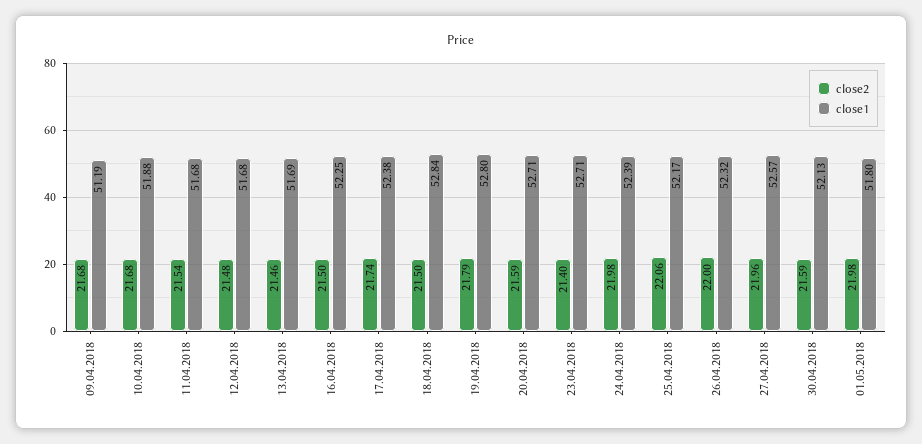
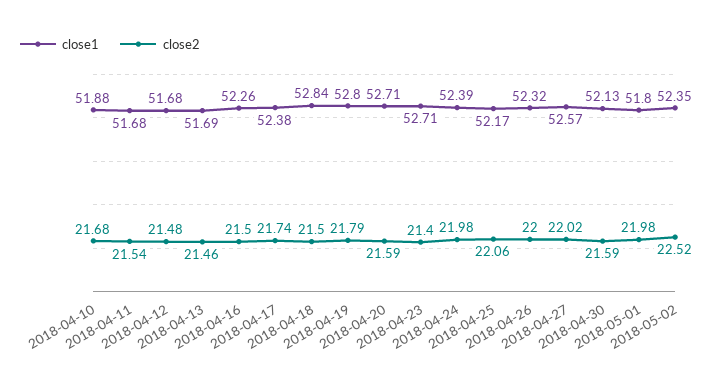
close2, 09.04.2018: 21.68 -> none
close1, 09.04.2018: 51.19 -> none
close1, 16.04.2018: 52.25 -> 52.26
close2, 27.04.2018: 21.96 -> 22.02
close1, 2018-05-02: none -> 52.35
close2, 2018-05-02: none -> 22.52

